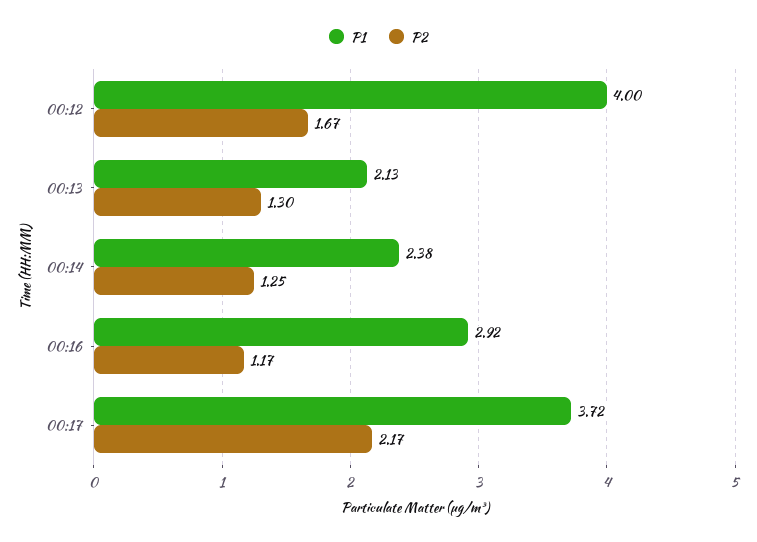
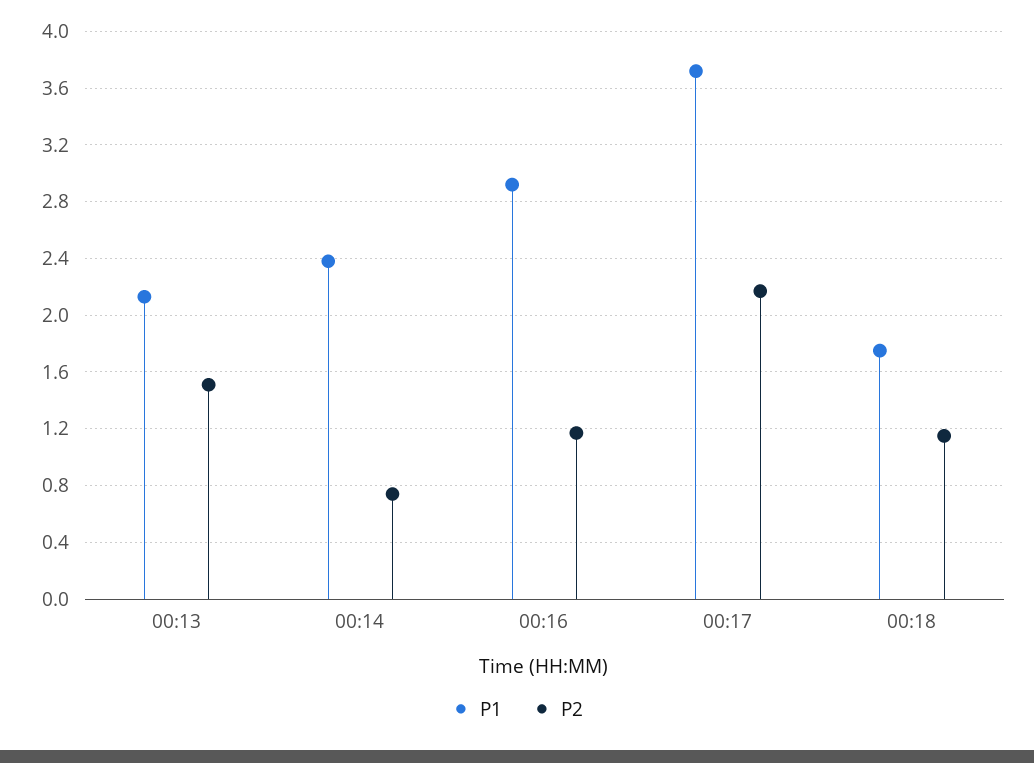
P1, 00:12: 4 -> none
P2, 00:12: 1.67 -> none
P2, 00:13: 1.3 -> 1.5
P2, 00:14: 1.25 -> 0.75
P1, 00:18: none -> 1.75
P2, 00:18: none -> 1.15

